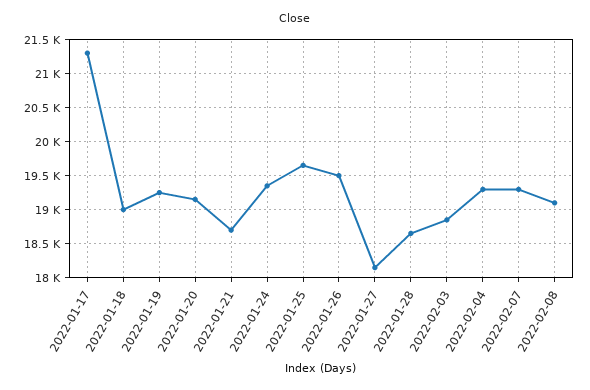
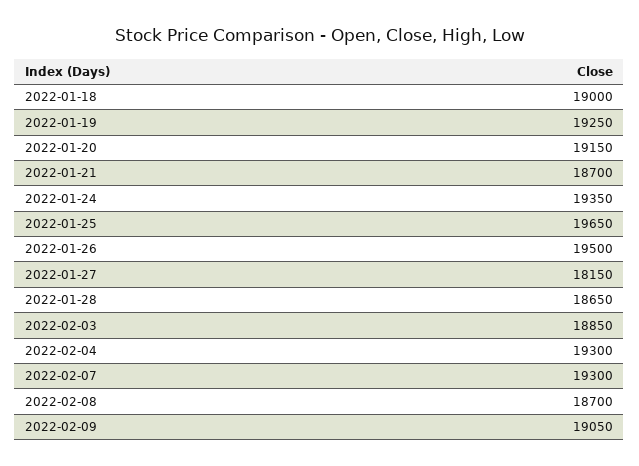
2022-01-17: 21300 -> none
2022-02-08: 19100 -> 18700
2022-02-09: none -> 19050

